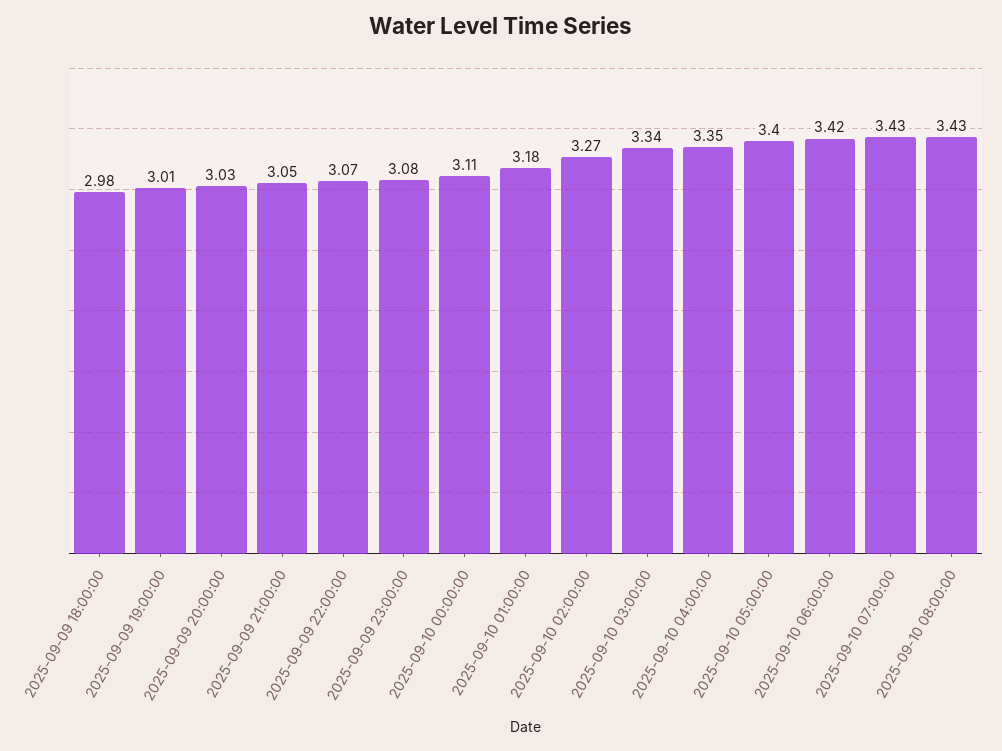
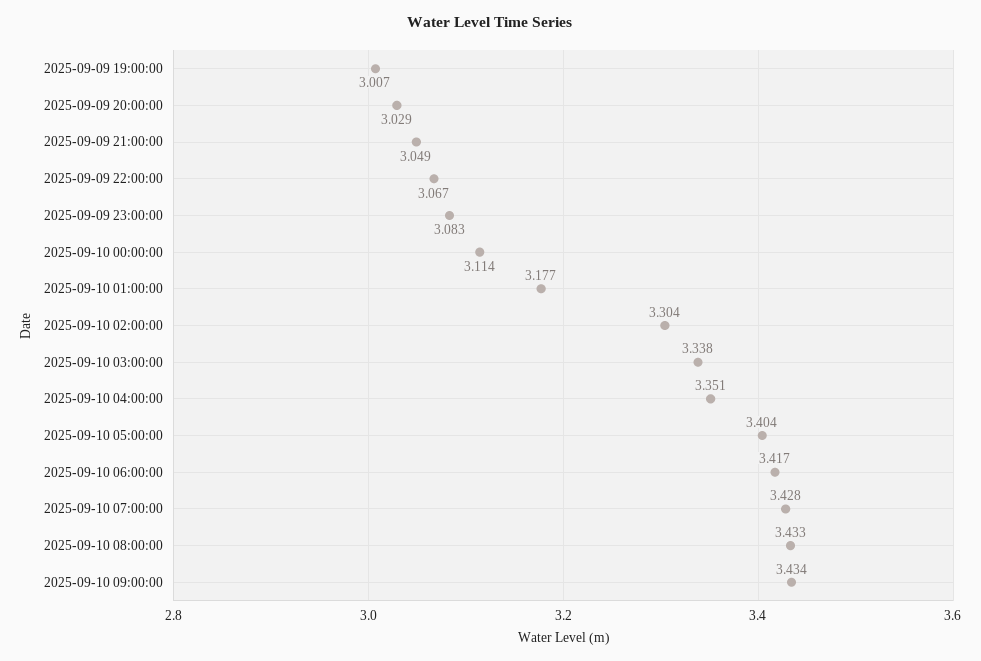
2025-09-09 18:00:00: 2.98 -> none
2025-09-10 02:00:00: 3.27 -> 3.304
2025-09-10 09:00:00: none -> 3.434

